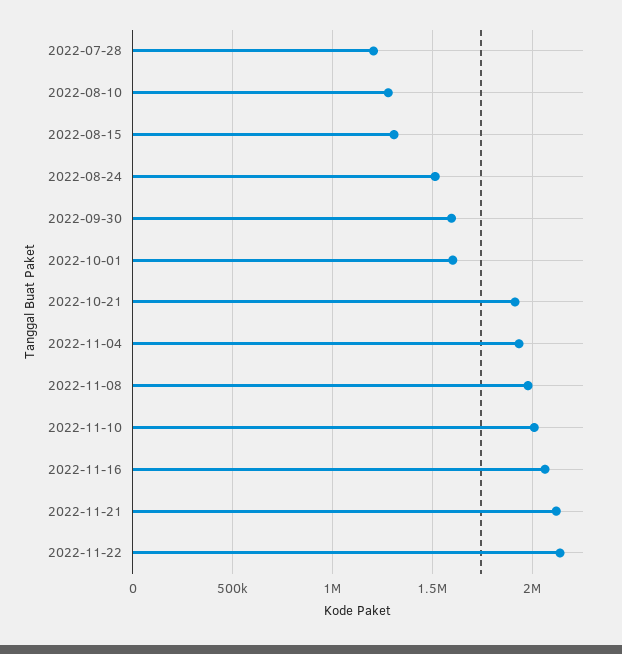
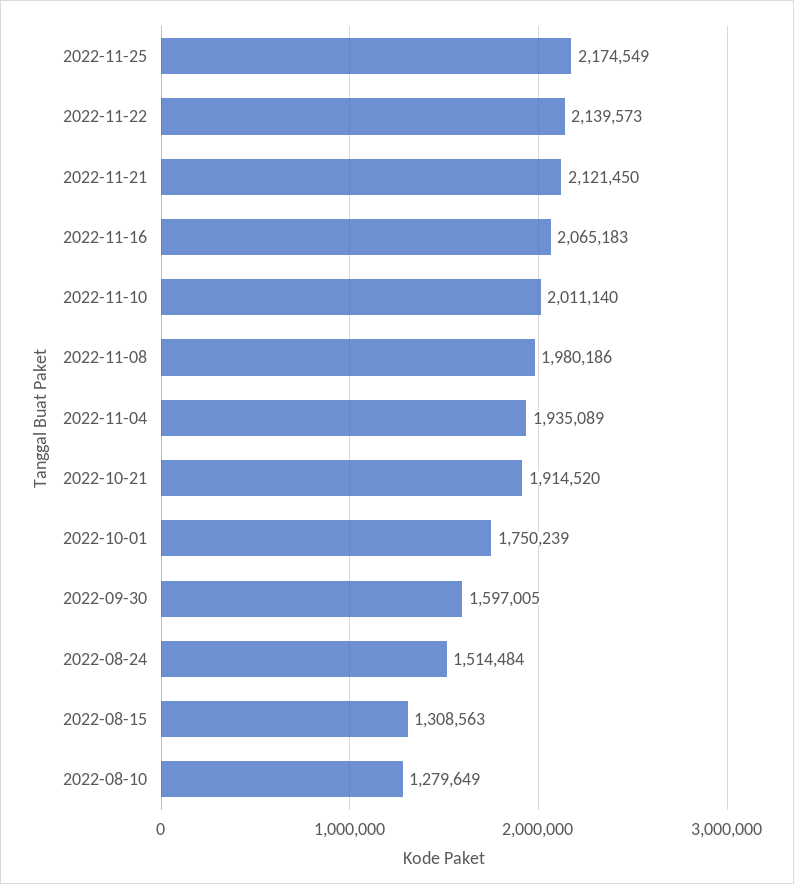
2022-07-28: 1200000 -> none
2022-10-01: 1600000 -> 1750239
2022-11-25: none -> 2174549

